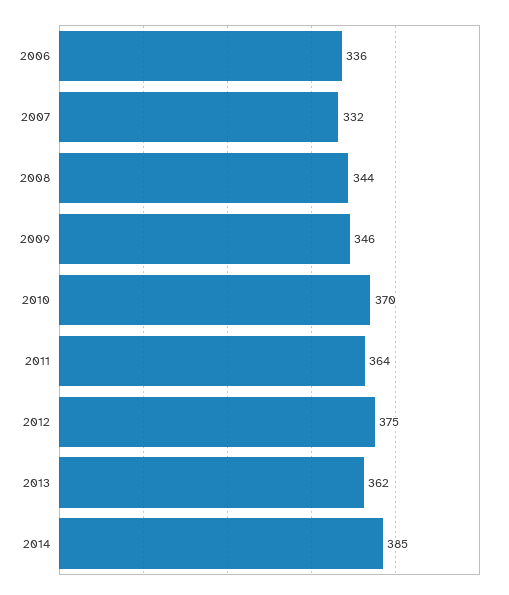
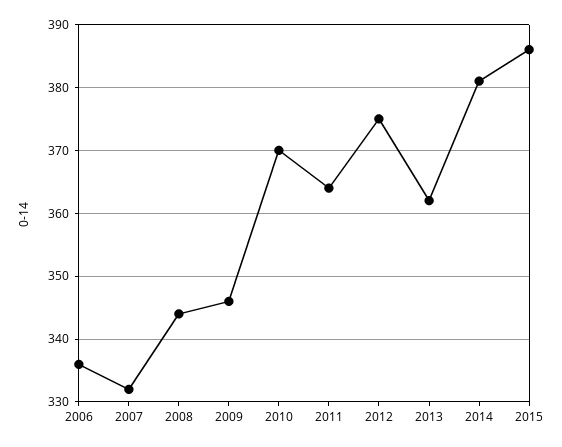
2014: 385 -> 381
2015: none -> 386

